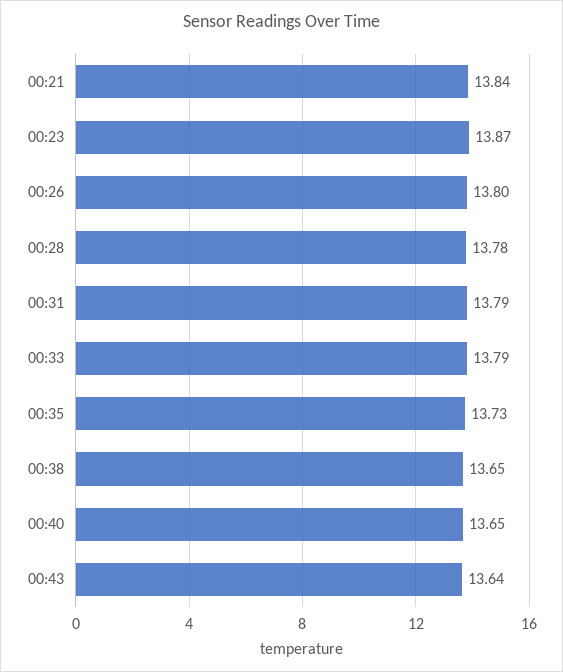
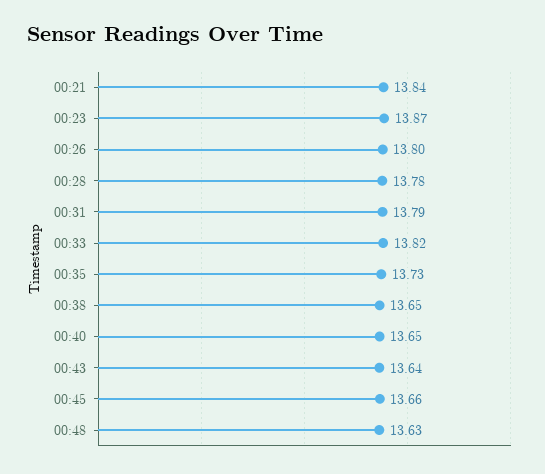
00:33: 13.79 -> 13.82
00:45: none -> 13.66
00:48: none -> 13.63

